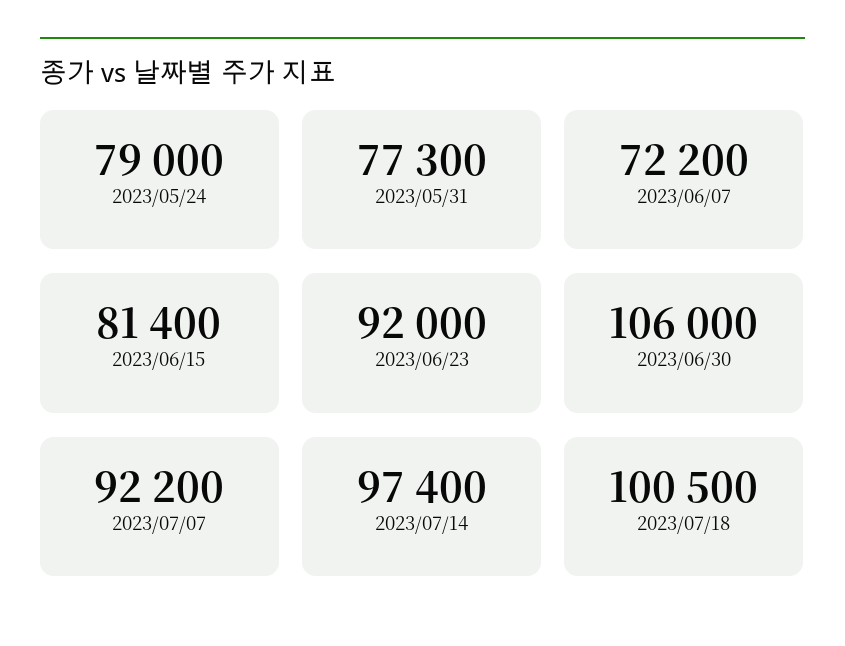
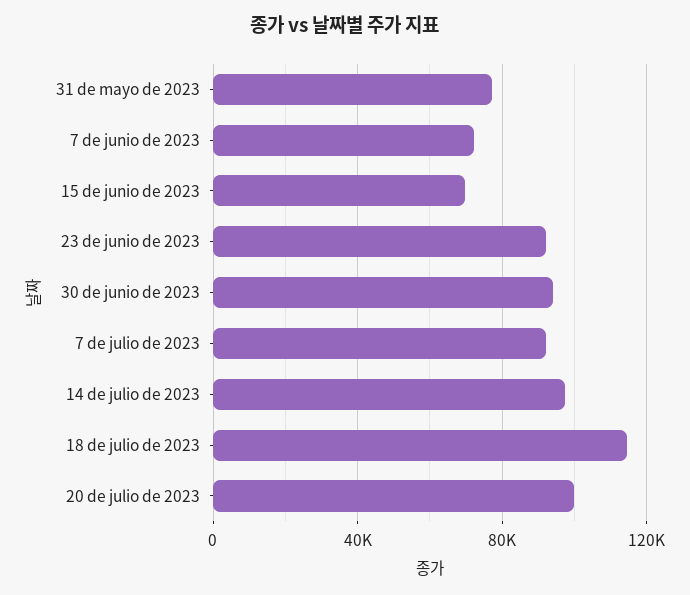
2023/05/24: 79000 -> none
2023/06/15: 81400 -> 70000
2023/06/30: 106000 -> 95000
2023/07/18: 100500 -> 115000
20 de julio de 2023: none -> 100000

